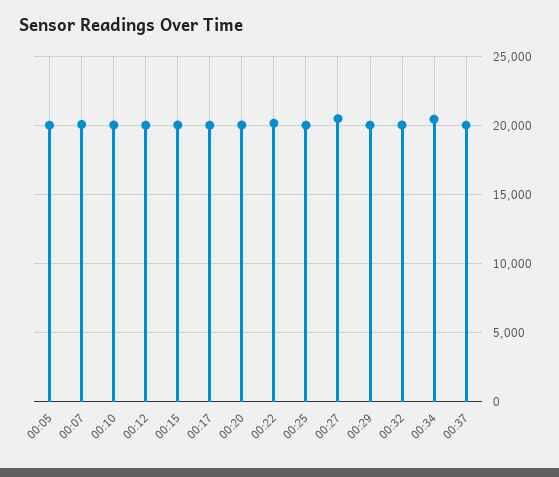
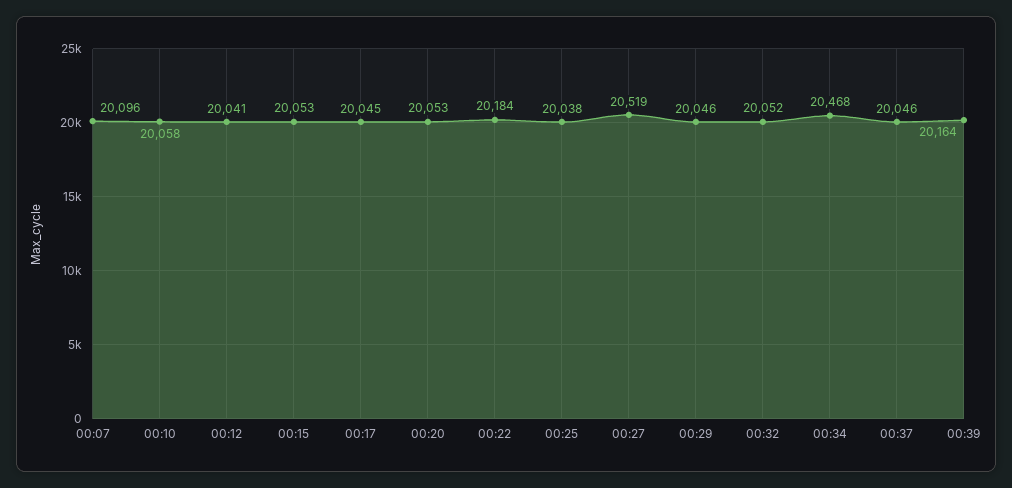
00:05: 20000 -> none
00:39: none -> 20164

